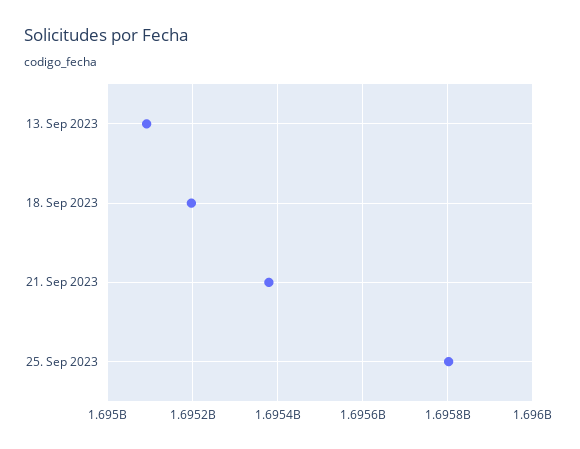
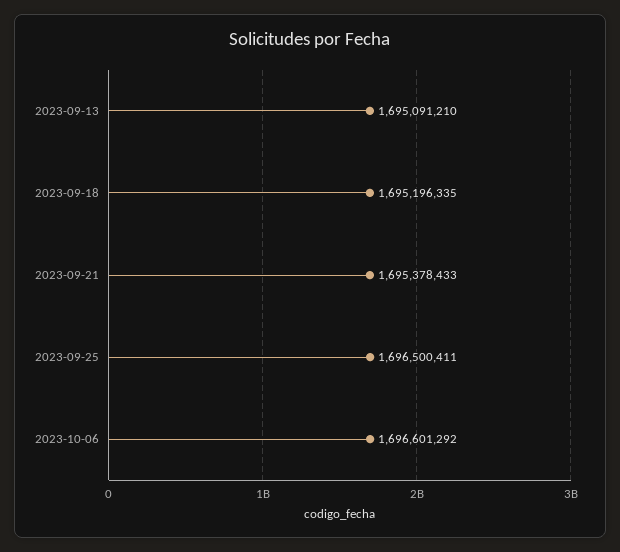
25. Sep 2023: 1695800000 -> 1696500411
2023-10-06: none -> 1696601292

